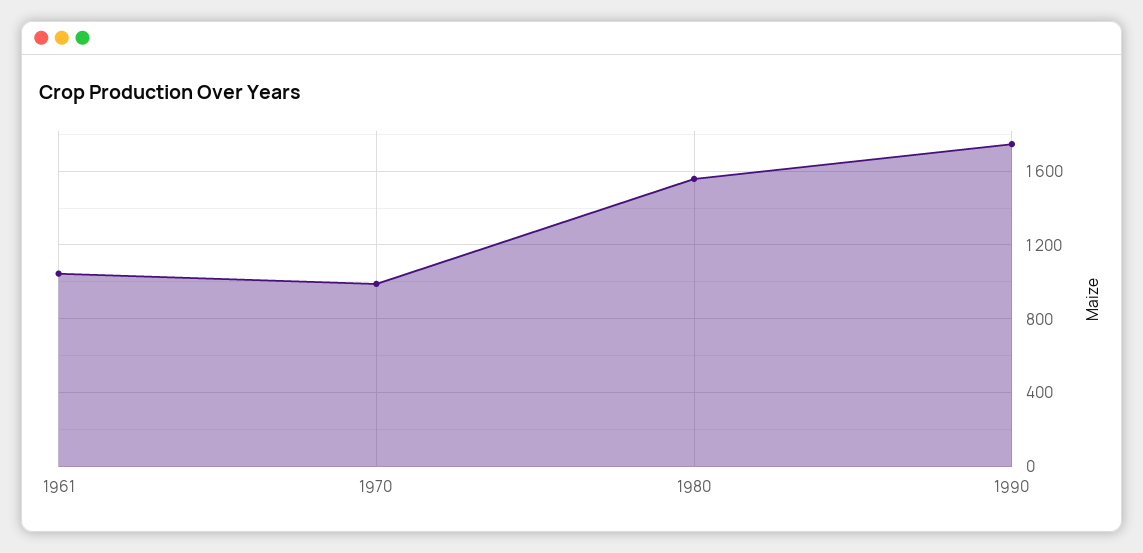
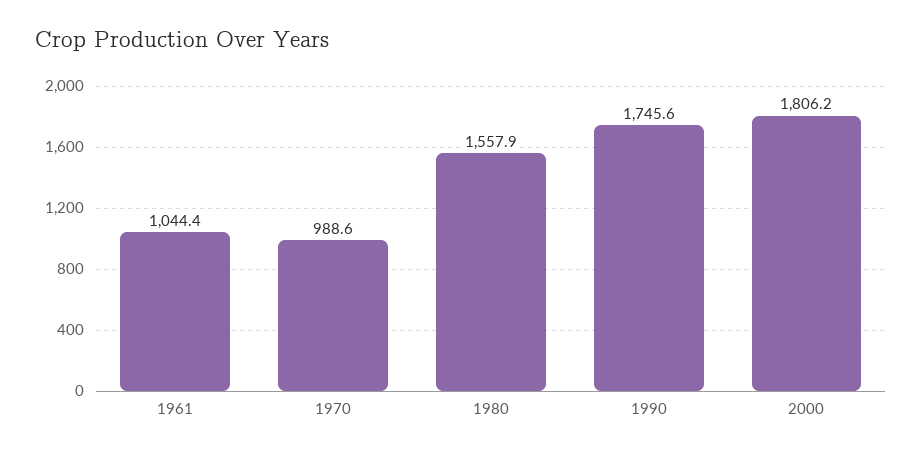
2000: none -> 1806.2

